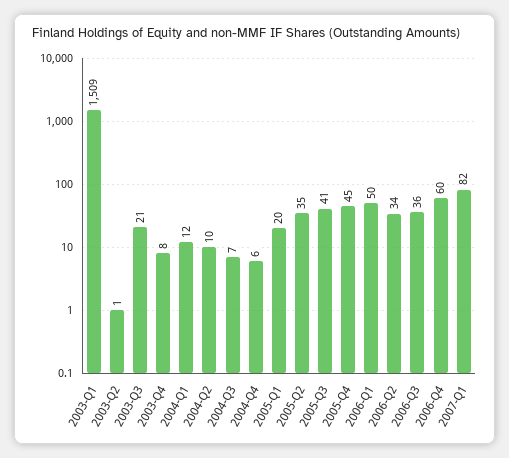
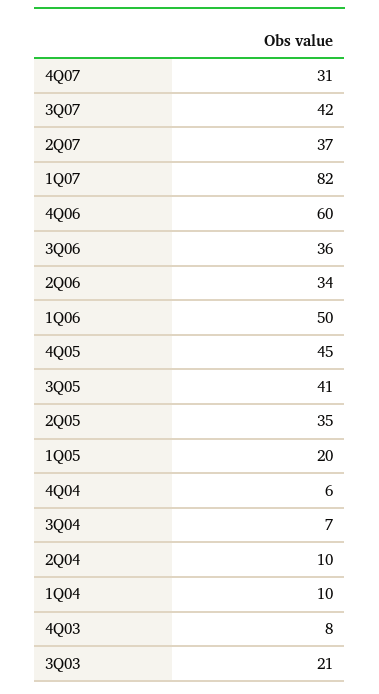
2003-Q1: 1509 -> none
2003-Q2: 1 -> none
2004-Q1: 12 -> 10
4Q07: none -> 31
3Q07: none -> 42
2Q07: none -> 37

